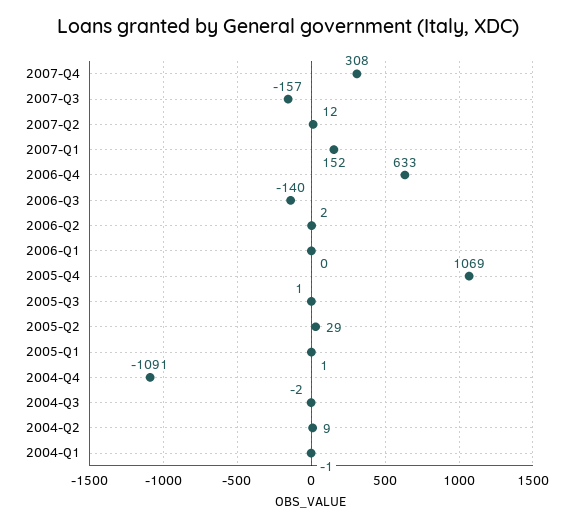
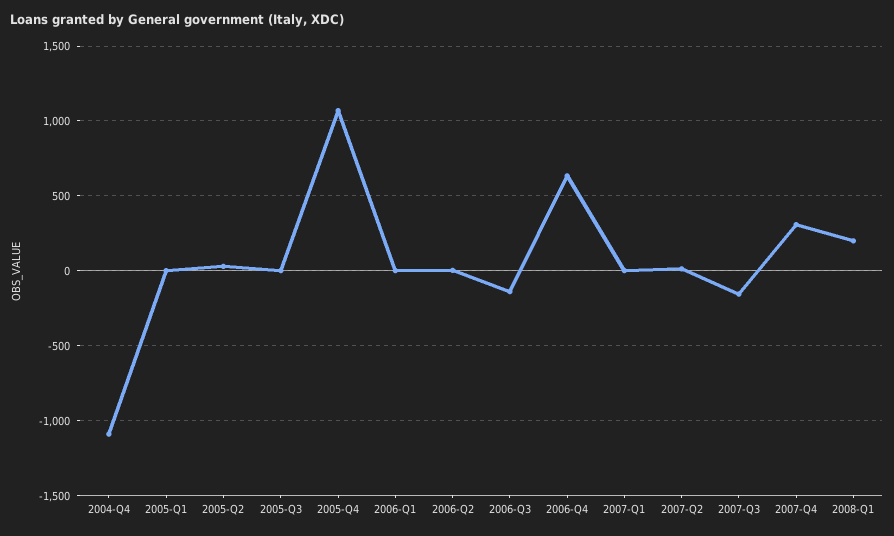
2007-Q1: 152 -> 0
2004-Q3: -2 -> none
2004-Q2: 9 -> none
2004-Q1: -1 -> none
2008-Q1: none -> 200

